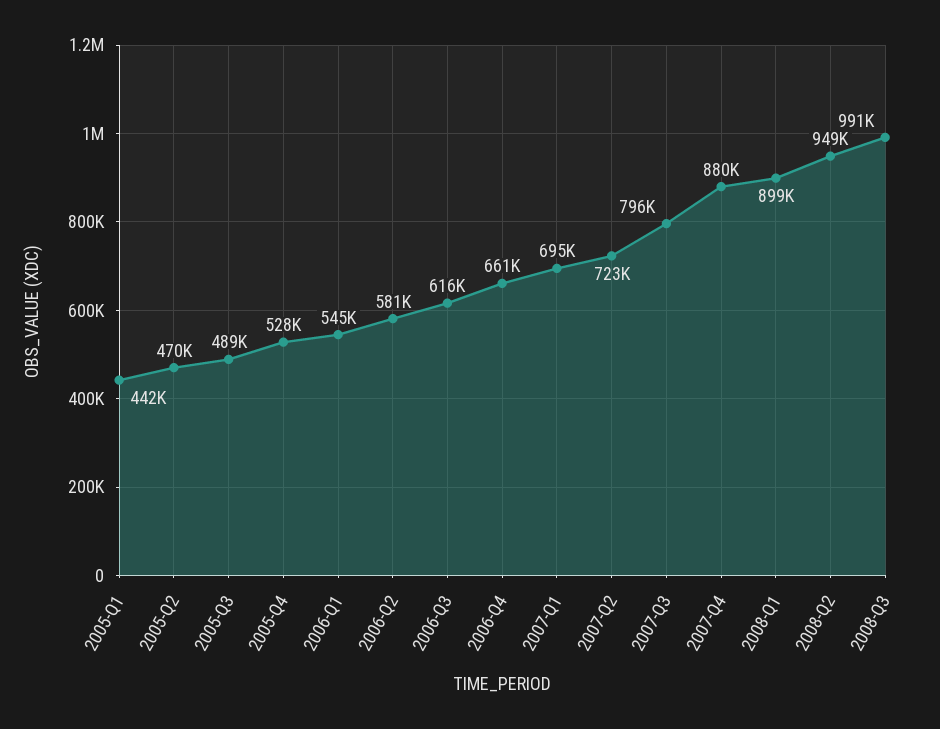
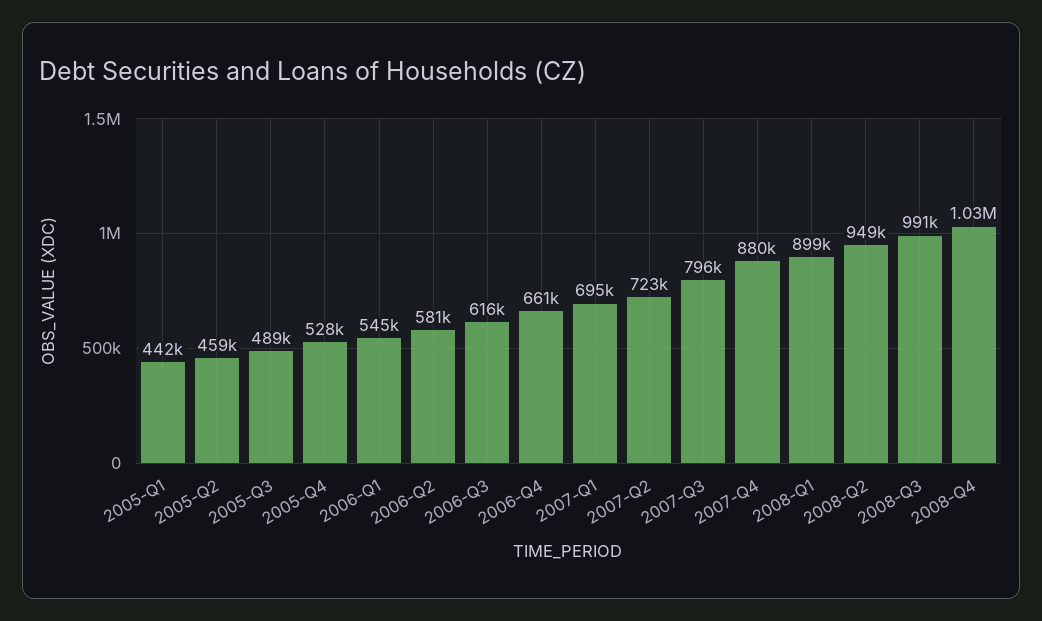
2005-Q2: 470000 -> 459000
2008-Q4: none -> 1030000

